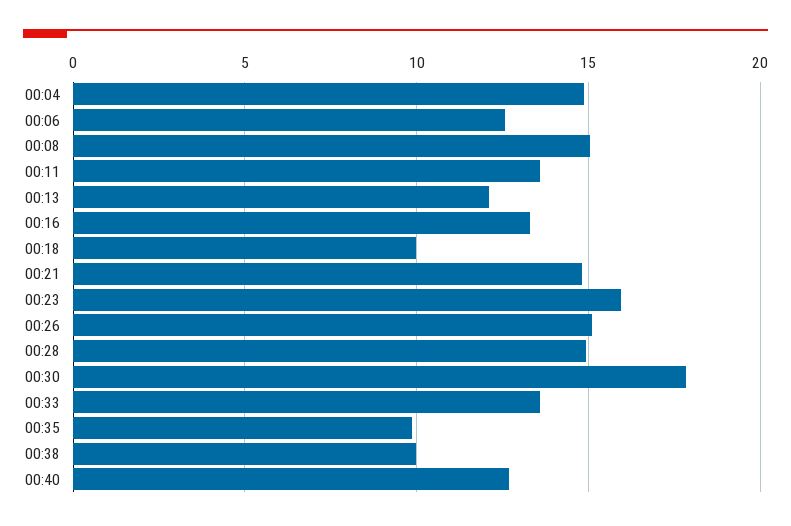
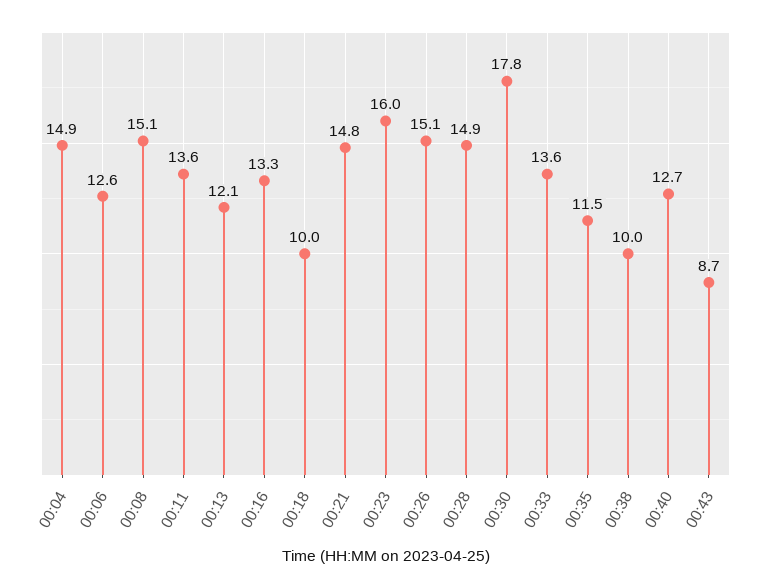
00:35: 10 -> 11.5
00:43: none -> 8.7

